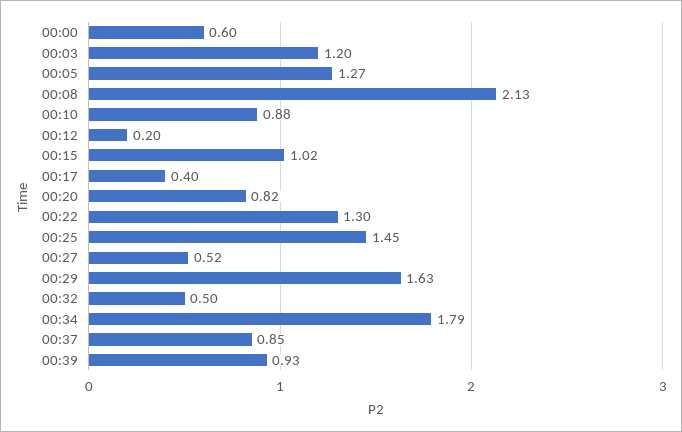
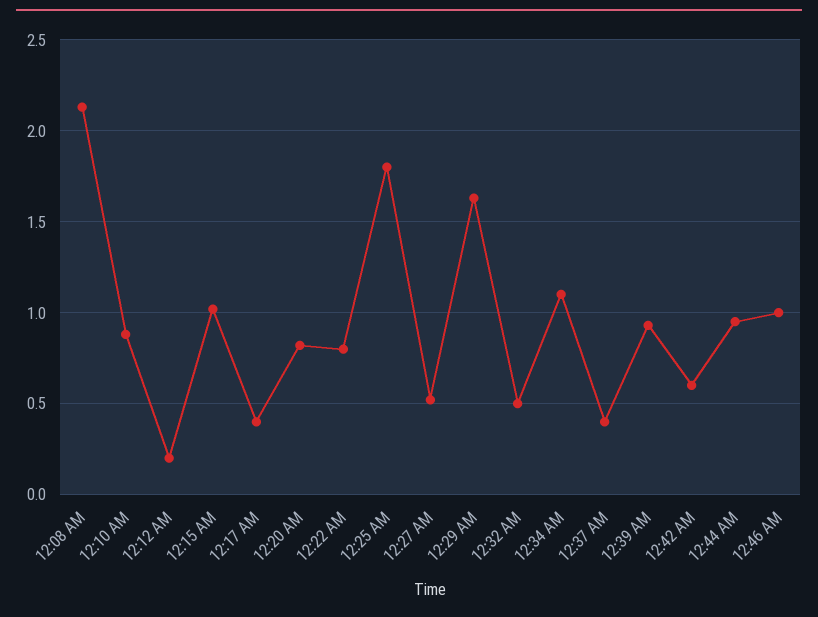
00:00: 0.6 -> none
00:03: 1.2 -> none
00:05: 1.27 -> none
00:22: 1.3 -> 0.8
00:25: 1.45 -> 1.8
00:34: 1.79 -> 1.1
00:37: 0.85 -> 0.4
12:42 AM: none -> 0.6
12:44 AM: none -> 0.95
12:46 AM: none -> 1

